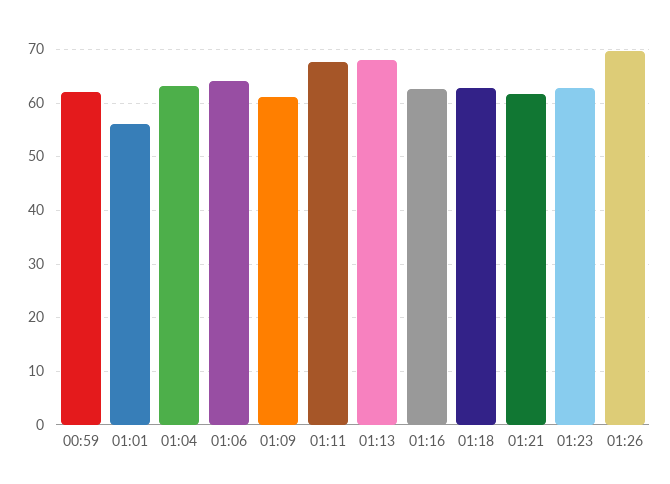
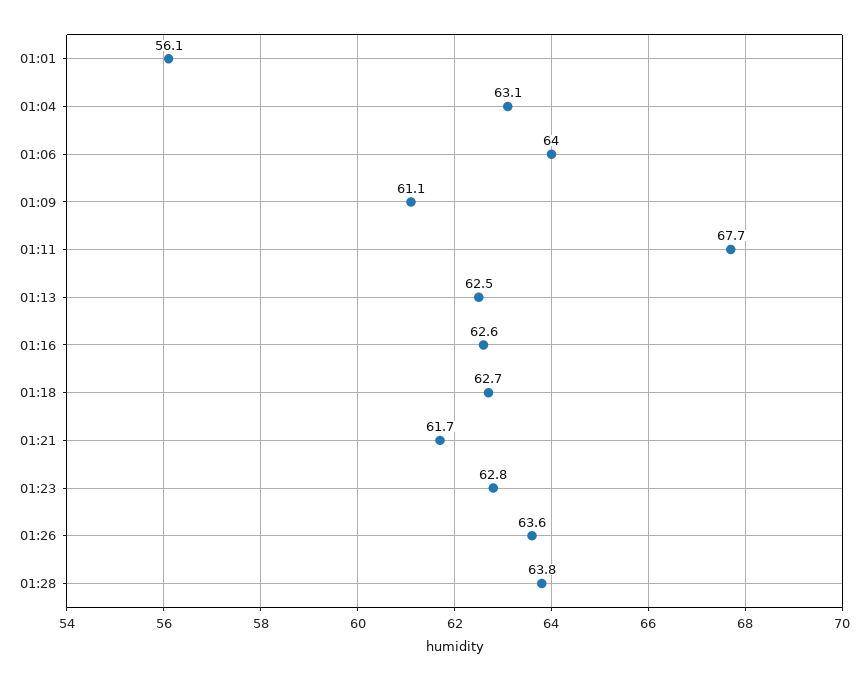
00:59: 62 -> none
01:13: 68 -> 62.5
01:26: 70 -> 63.6
01:28: none -> 63.8

